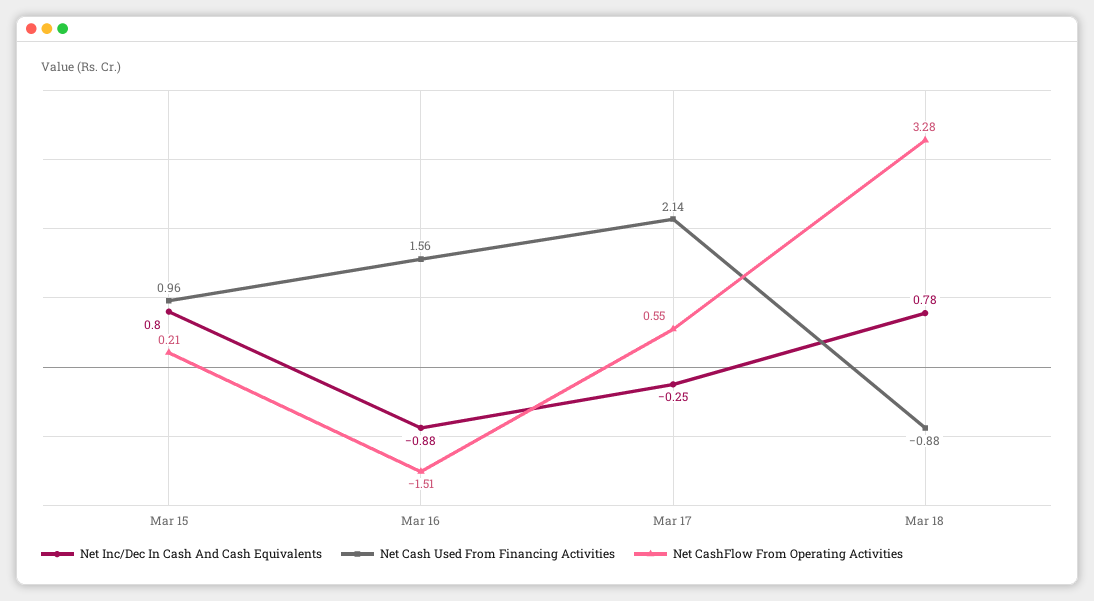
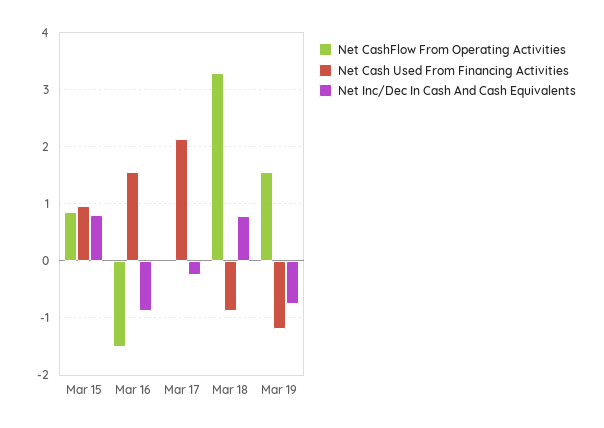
Net CashFlow From Operating Activities, Mar 15: 0.21 -> 0.8
Net CashFlow From Operating Activities, Mar 17: 0.55 -> 0
Net CashFlow From Operating Activities, Mar 19: none -> 1.6
Net Cash Used From Financing Activities, Mar 19: none -> -1.2
Net Inc/Dec In Cash And Cash Equivalents, Mar 19: none -> -0.8

